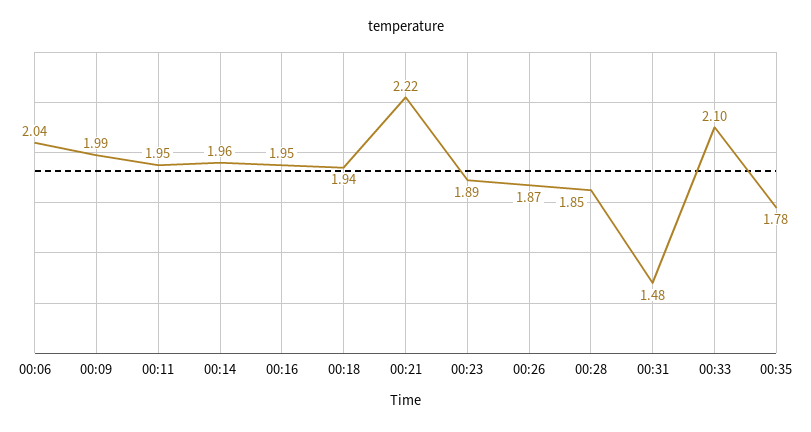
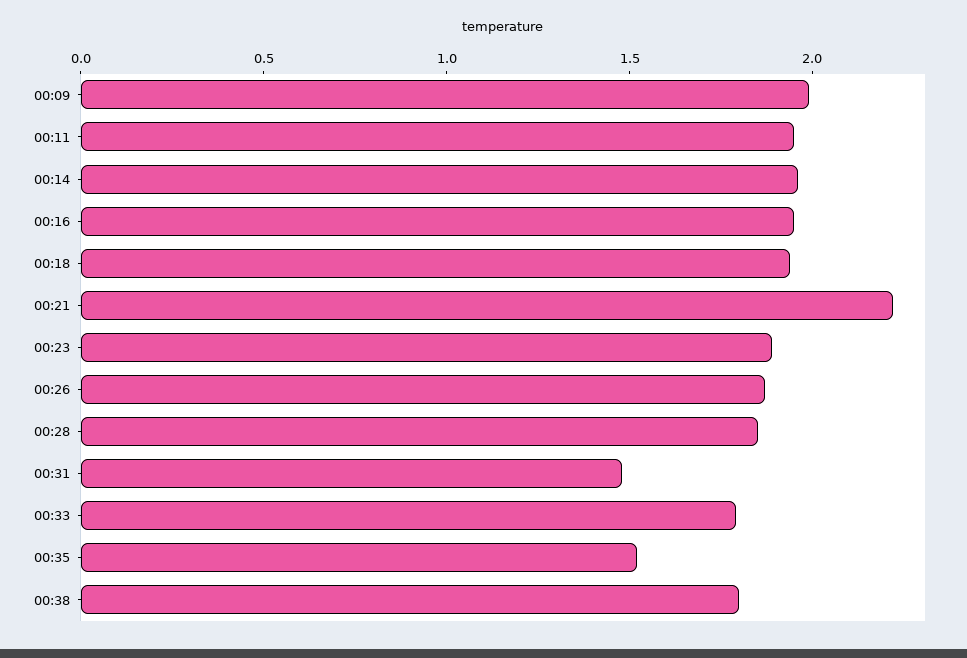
00:06: 2.04 -> none
00:33: 2.1 -> 1.8
00:35: 1.78 -> 1.5
00:38: none -> 1.8

